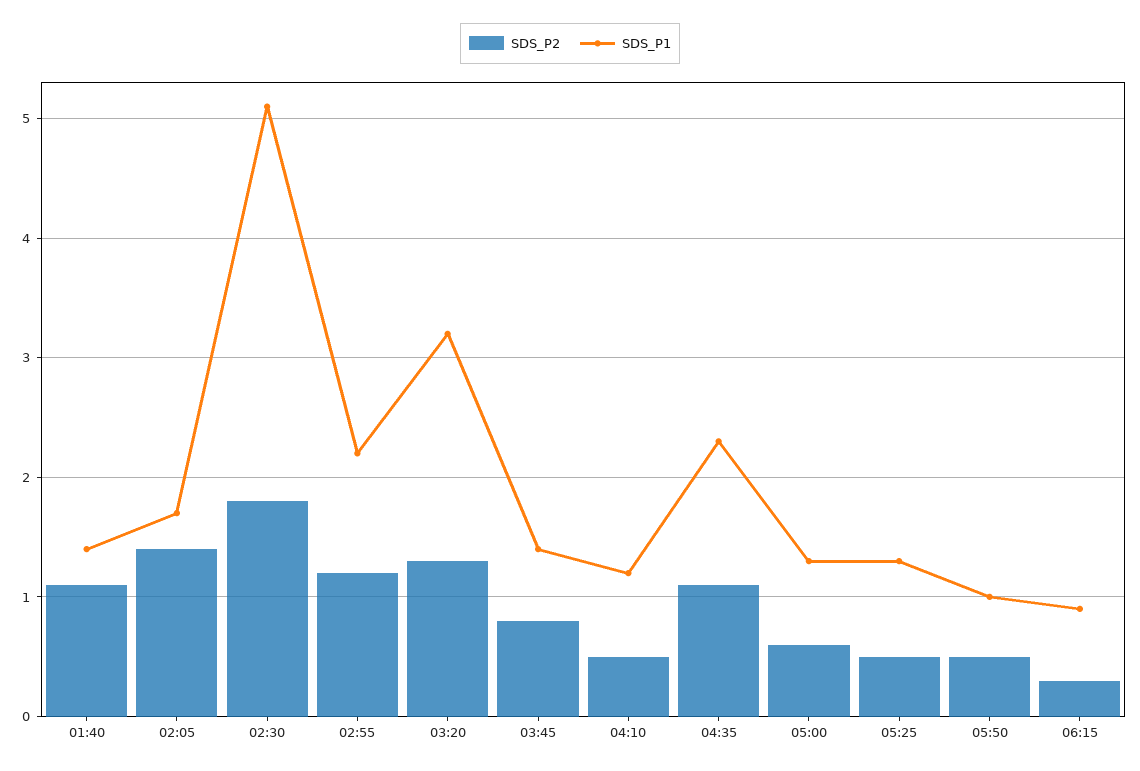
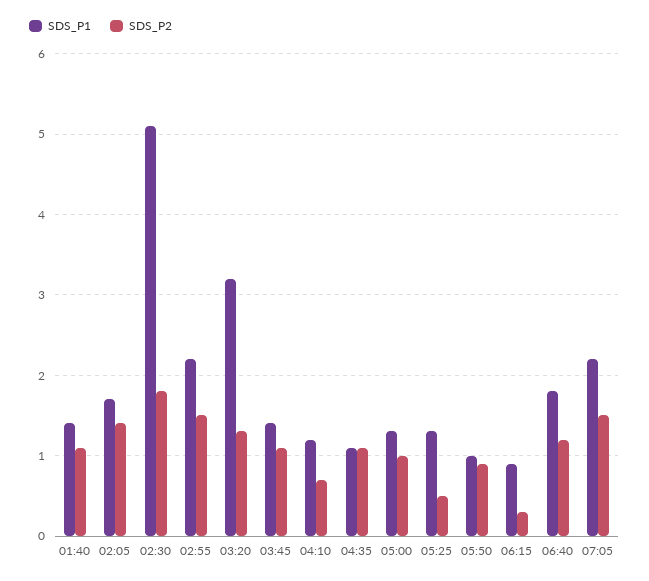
SDS_P2, 02:55: 1.2 -> 1.5
SDS_P2, 03:45: 0.8 -> 1.1
SDS_P2, 04:10: 0.5 -> 0.7
SDS_P1, 04:35: 2.3 -> 1.1
SDS_P2, 05:00: 0.6 -> 1
SDS_P2, 05:50: 0.5 -> 0.9
SDS_P1, 06:40: none -> 1.8
SDS_P2, 06:40: none -> 1.2
SDS_P1, 07:05: none -> 2.2
SDS_P2, 07:05: none -> 1.5

